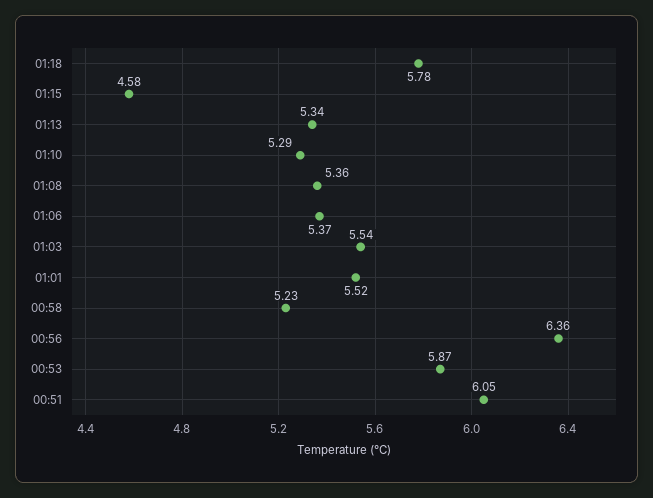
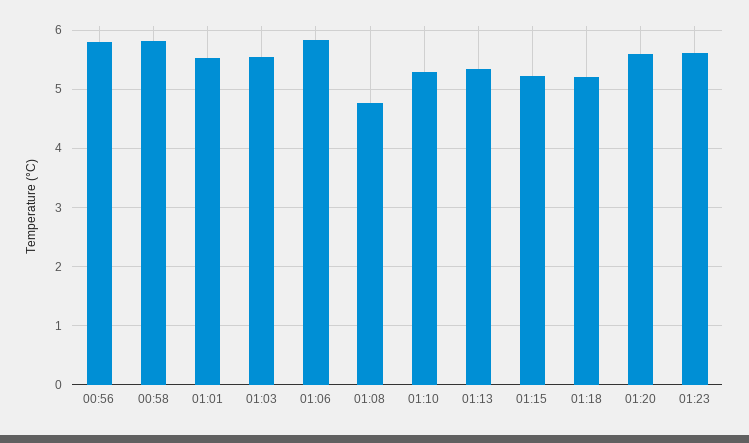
01:18: 5.78 -> 5.2
01:15: 4.58 -> 5.2
01:08: 5.36 -> 4.8
01:06: 5.37 -> 5.8
00:58: 5.23 -> 5.8
00:56: 6.36 -> 5.8
00:53: 5.87 -> none
00:51: 6.05 -> none
01:20: none -> 5.6
01:23: none -> 5.6

